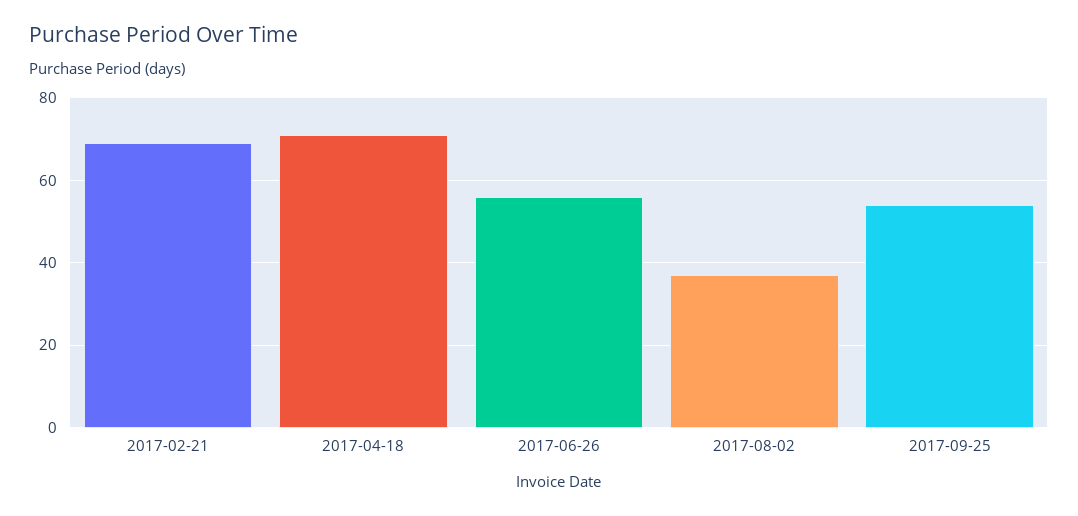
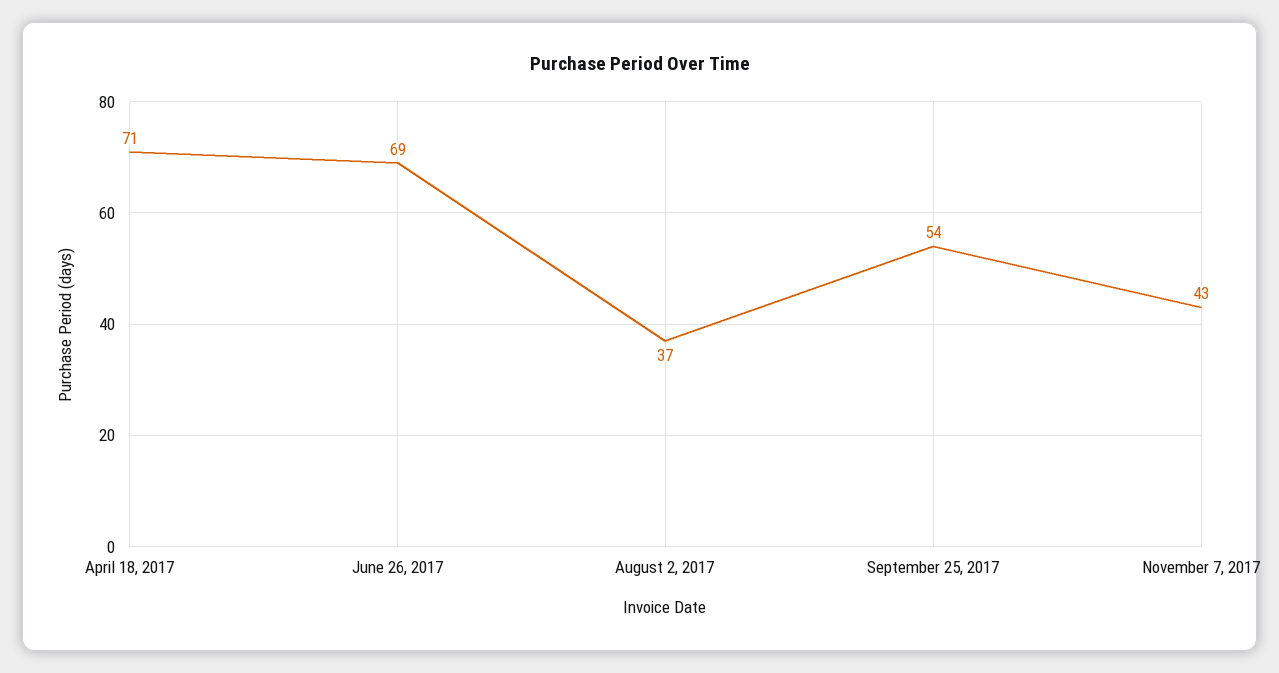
2017-02-21: 70 -> none
2017-06-26: 55 -> 69
November 7, 2017: none -> 43

